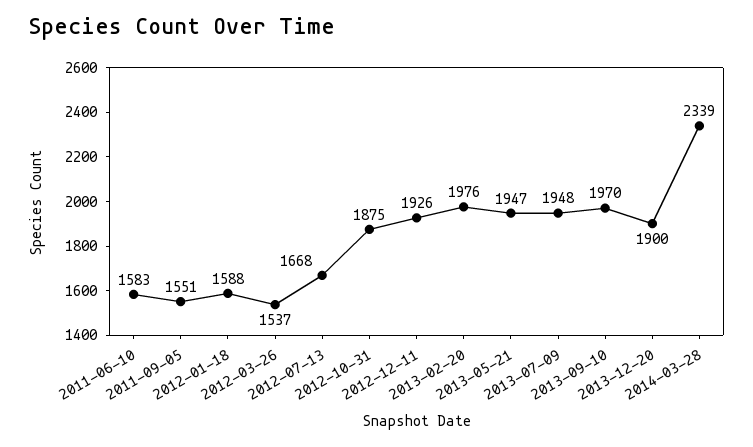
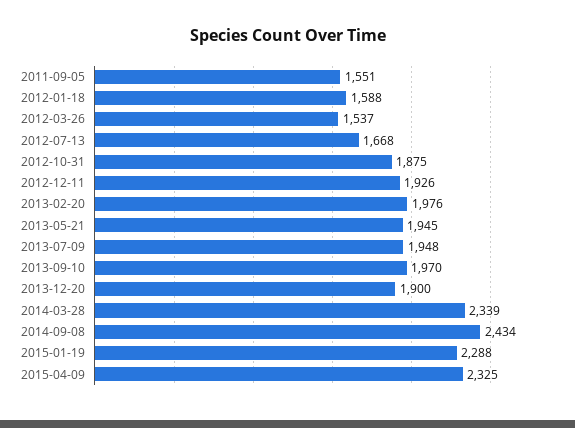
2011-06-10: 1583 -> none
2013-05-21: 1947 -> 1945
2014-09-08: none -> 2434
2015-01-19: none -> 2288
2015-04-09: none -> 2325

